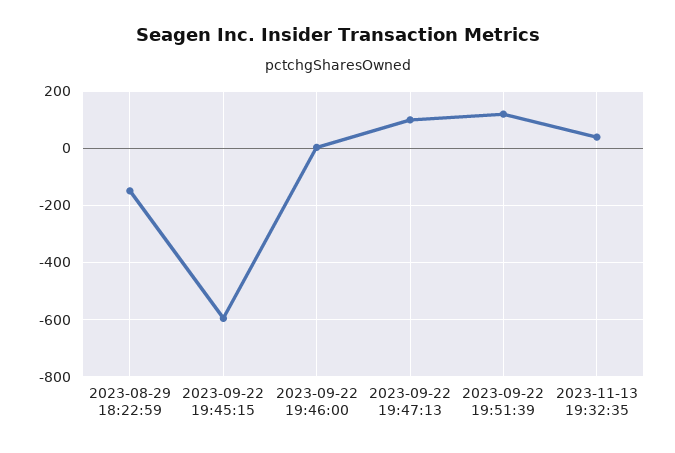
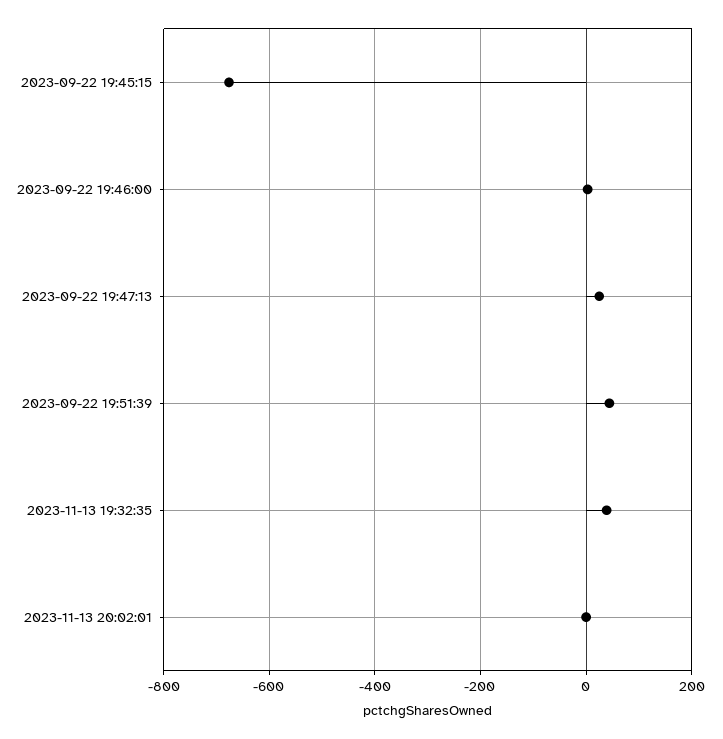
2023-08-29 18:22:59: -150 -> none
2023-09-22 19:45:15: -600 -> -680
2023-09-22 19:47:13: 100 -> 20
2023-09-22 19:51:39: 125 -> 40
2023-11-13 20:02:01: none -> 0

